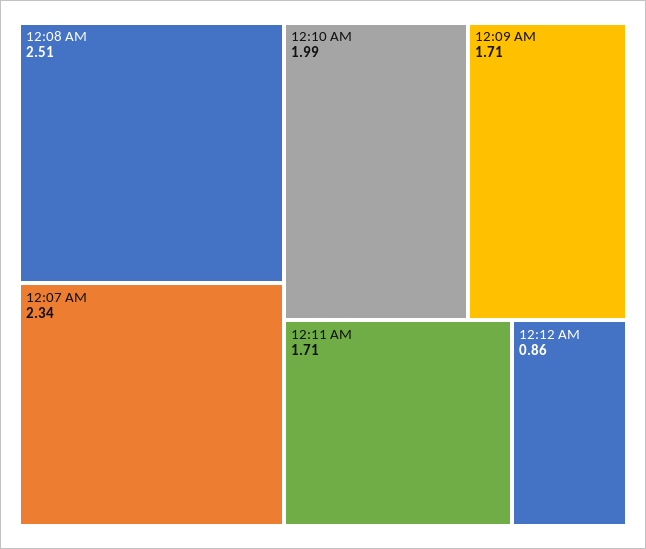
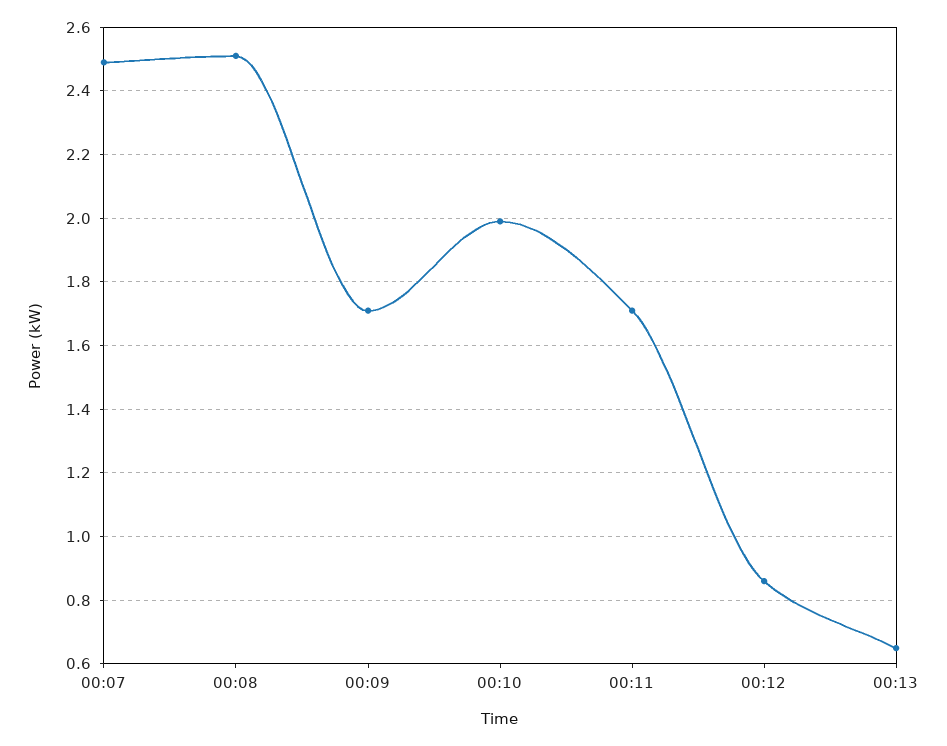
12:07 AM: 2.34 -> 2.5
00:13: none -> 0.65

